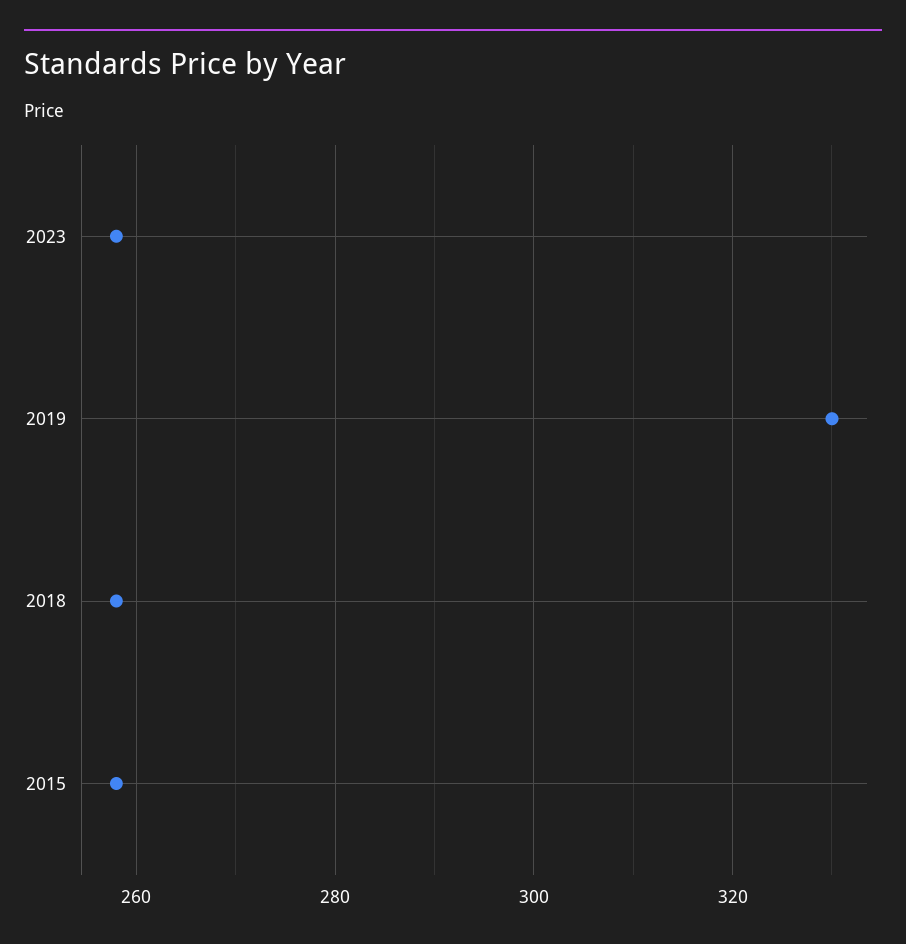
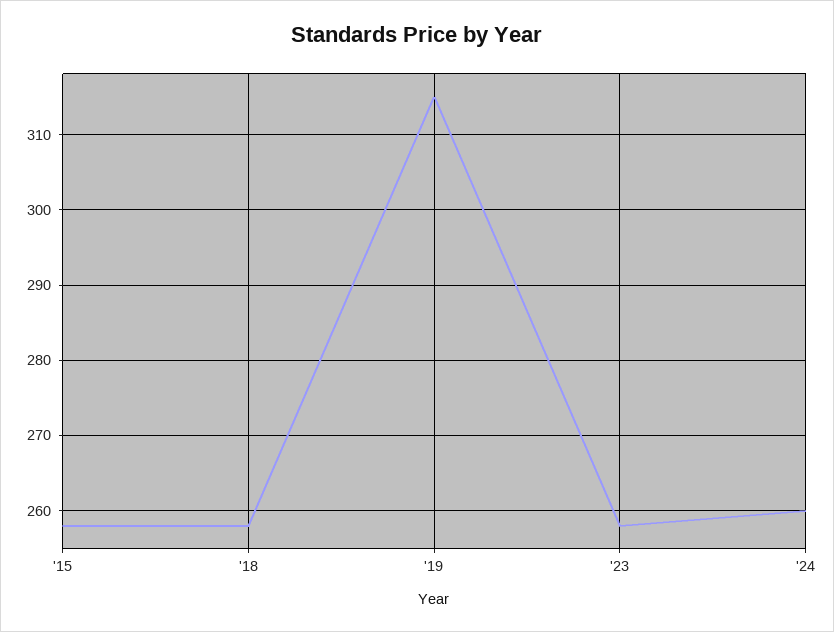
2019: 330 -> 315
'24: none -> 260

